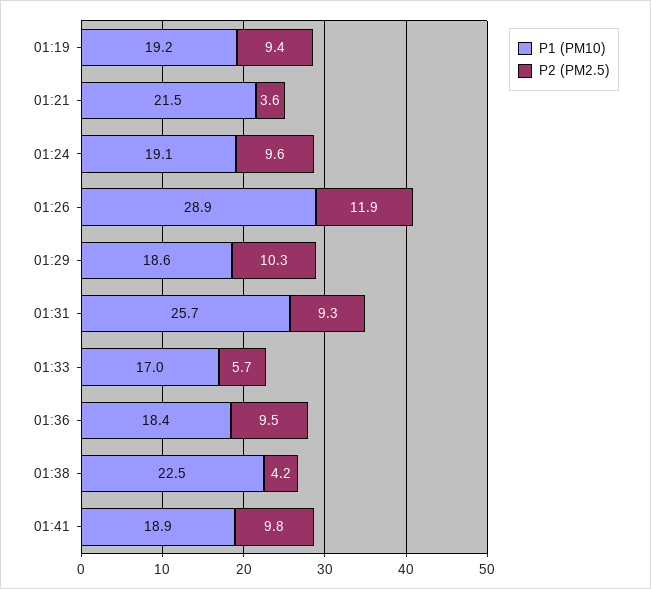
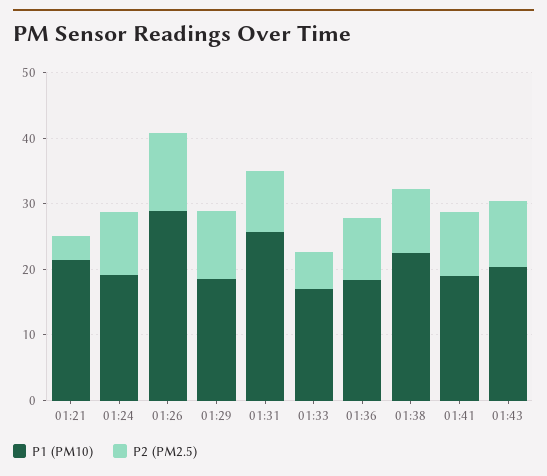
P1 (PM10), 01:19: 19.2 -> none
P2 (PM2.5), 01:19: 9.4 -> none
P2 (PM2.5), 01:38: 4.2 -> 10
P1 (PM10), 01:43: none -> 20
P2 (PM2.5), 01:43: none -> 10

